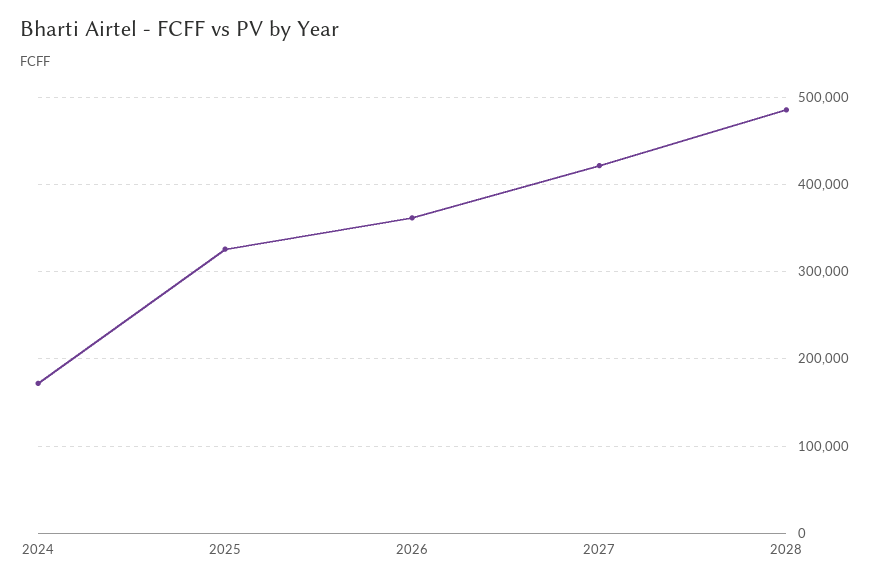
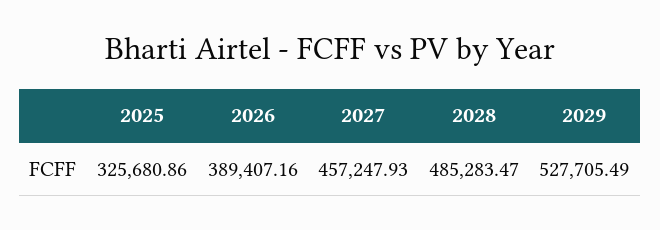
2024: 170000 -> none
2026: 360000 -> 389407.16
2027: 420000 -> 457247.93
2029: none -> 527705.49

